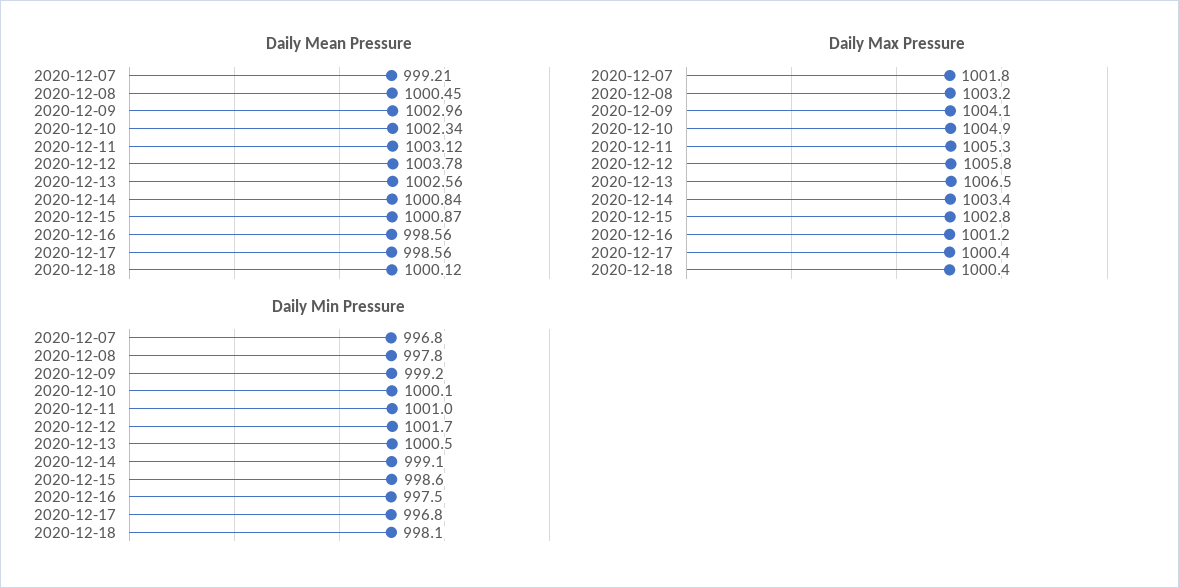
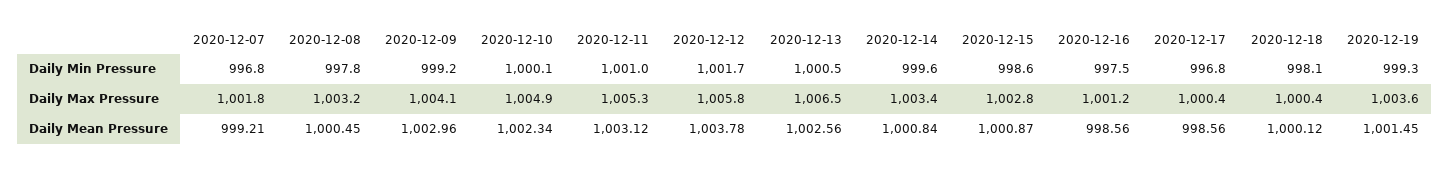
Daily Min Pressure, 2020-12-14: 999.1 -> 999.6
Daily Min Pressure, 2020-12-19: none -> 999.3
Daily Max Pressure, 2020-12-19: none -> 1003.6
Daily Mean Pressure, 2020-12-19: none -> 1001.45

